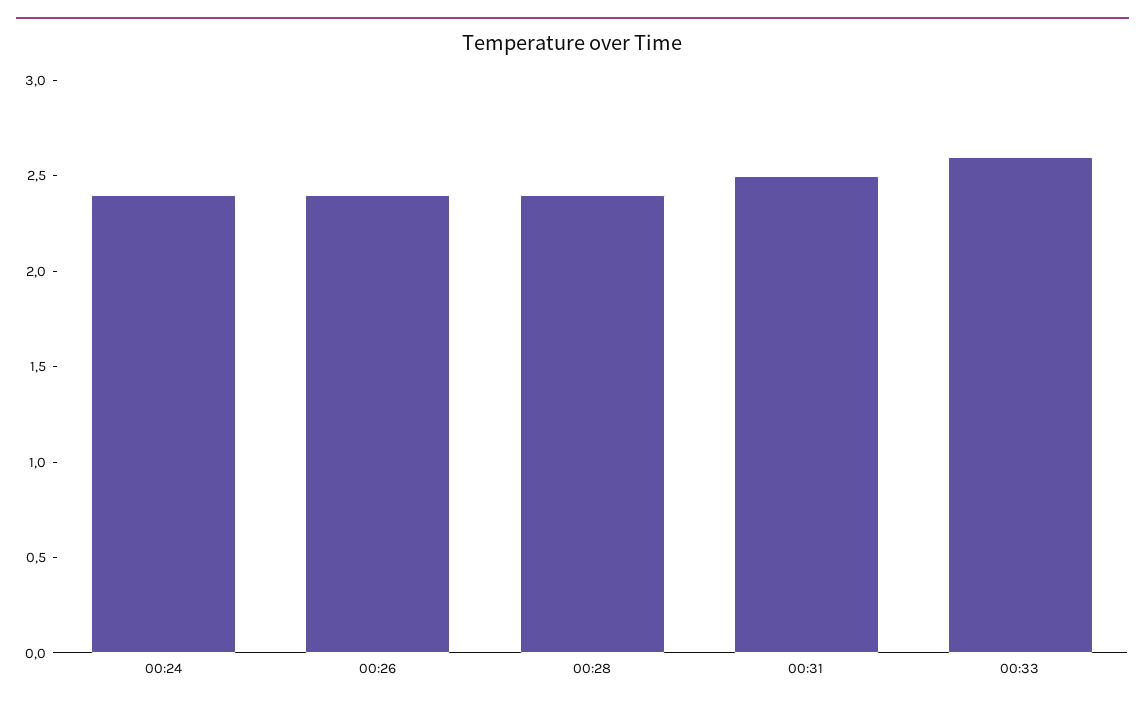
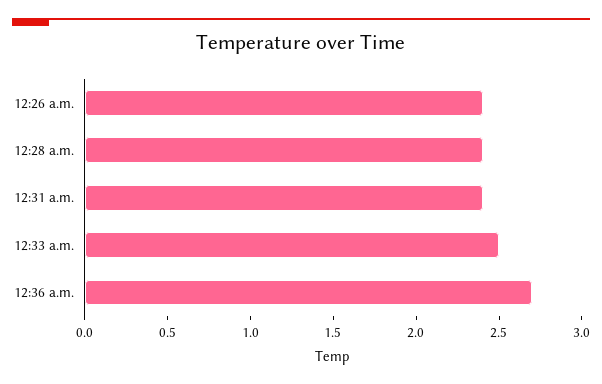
00:24: 2.4 -> none
00:31: 2.5 -> 2.4
00:33: 2.6 -> 2.5
12:36 a.m.: none -> 2.7

